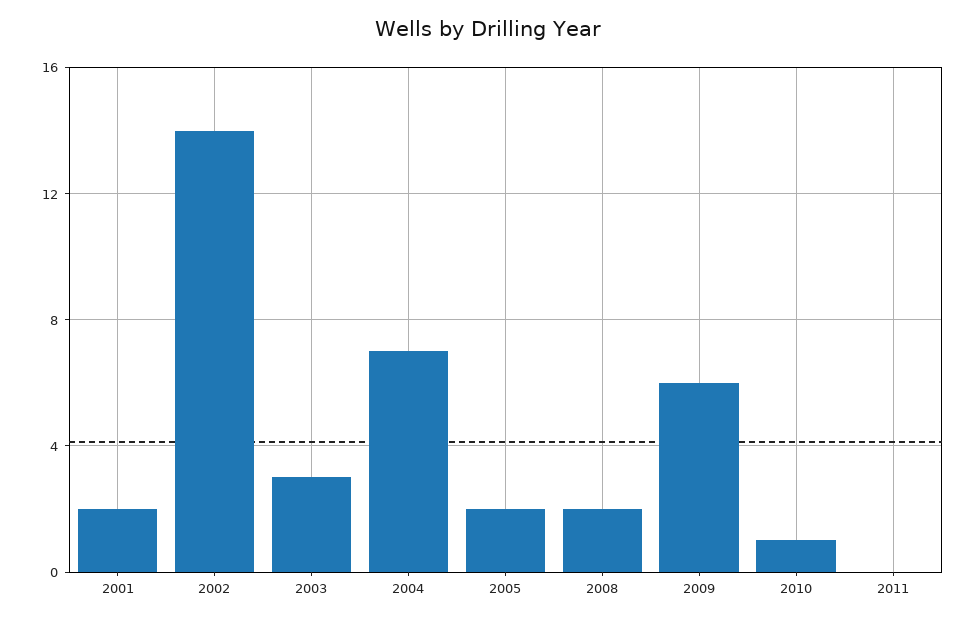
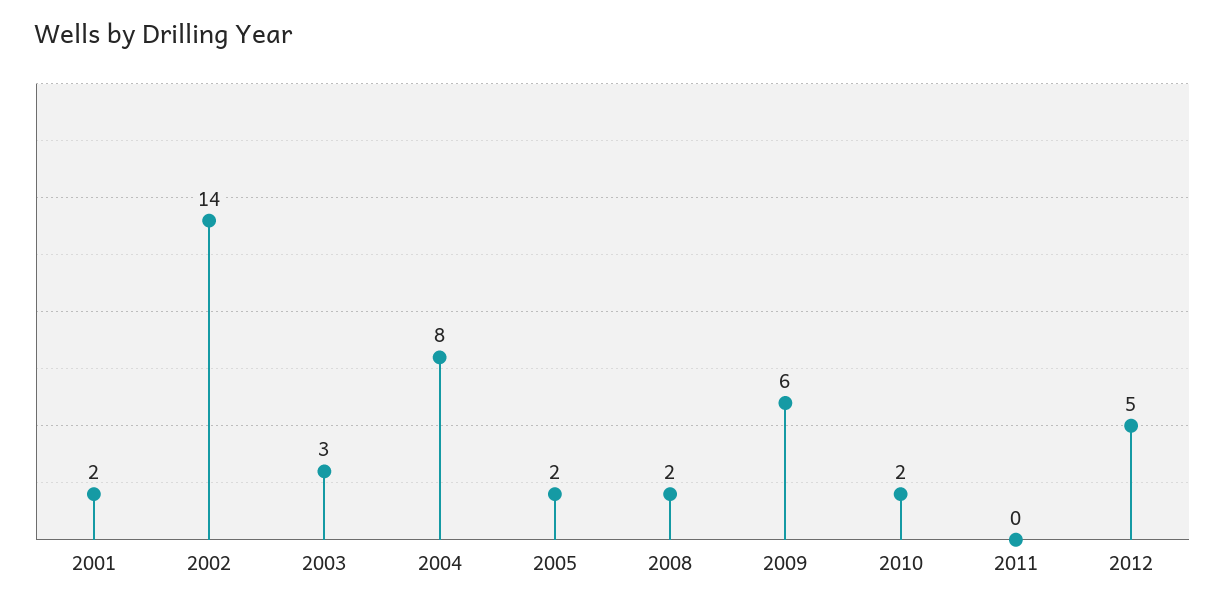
2004: 7 -> 8
2010: 1 -> 2
2012: none -> 5

